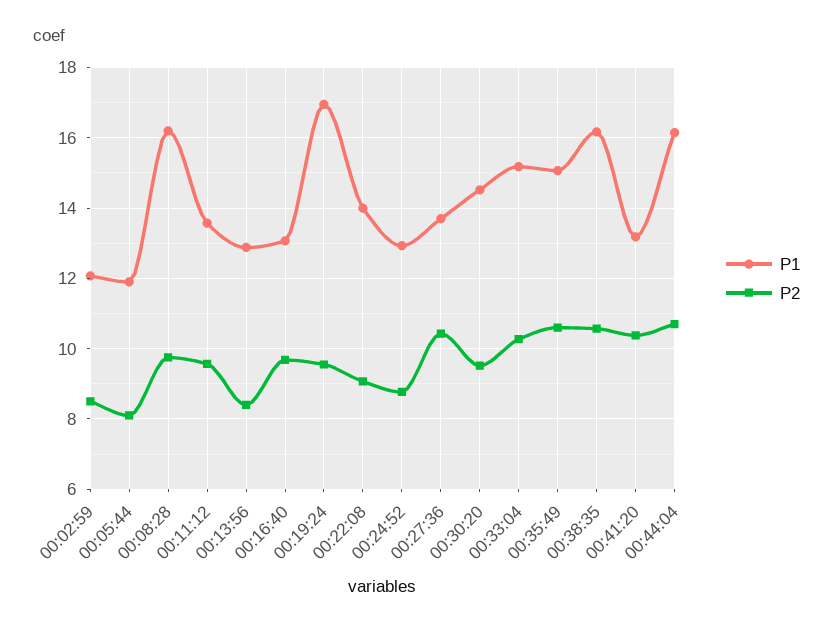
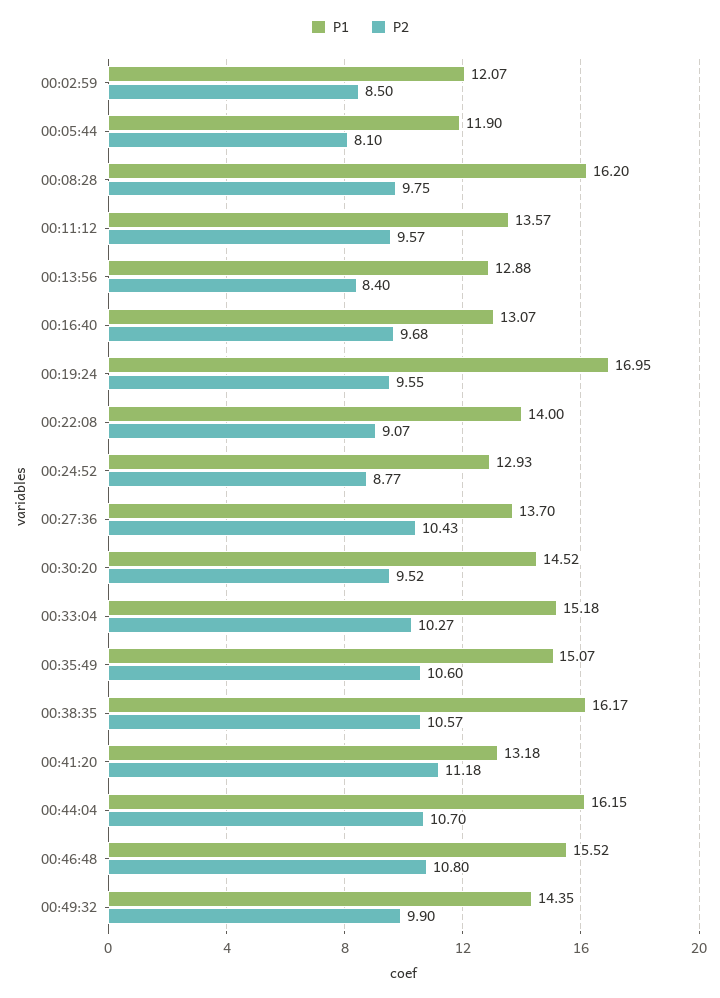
P2, 00:41:20: 10.4 -> 11.18
P1, 00:46:48: none -> 15.52
P2, 00:46:48: none -> 10.8
P1, 00:49:32: none -> 14.35
P2, 00:49:32: none -> 9.9

